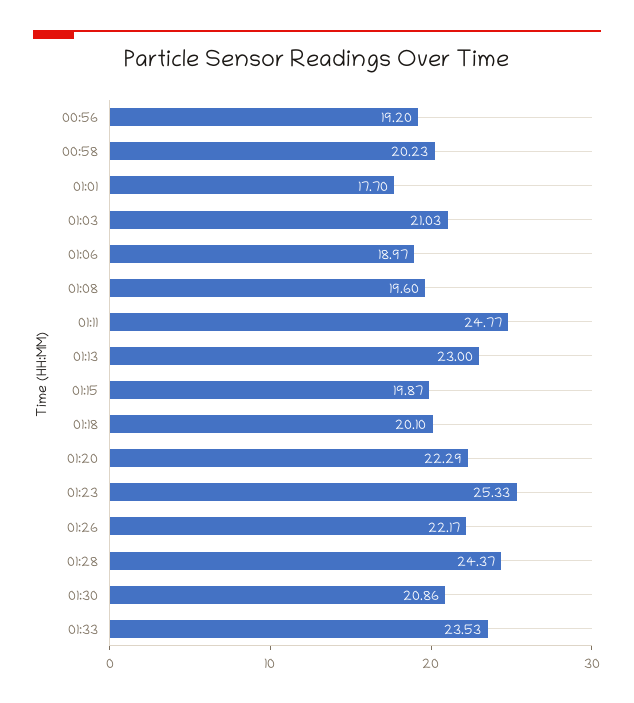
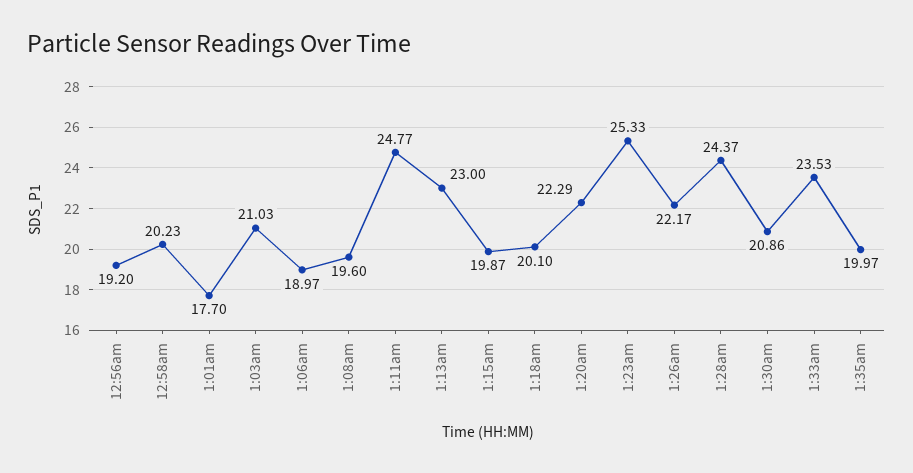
1:35am: none -> 19.97

